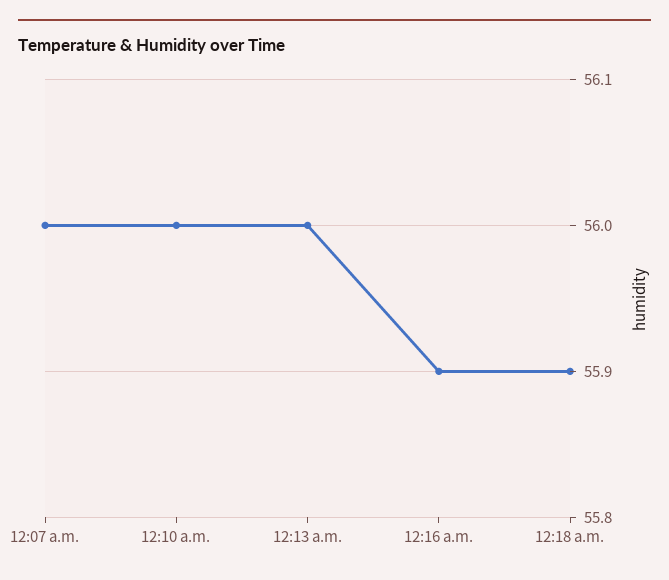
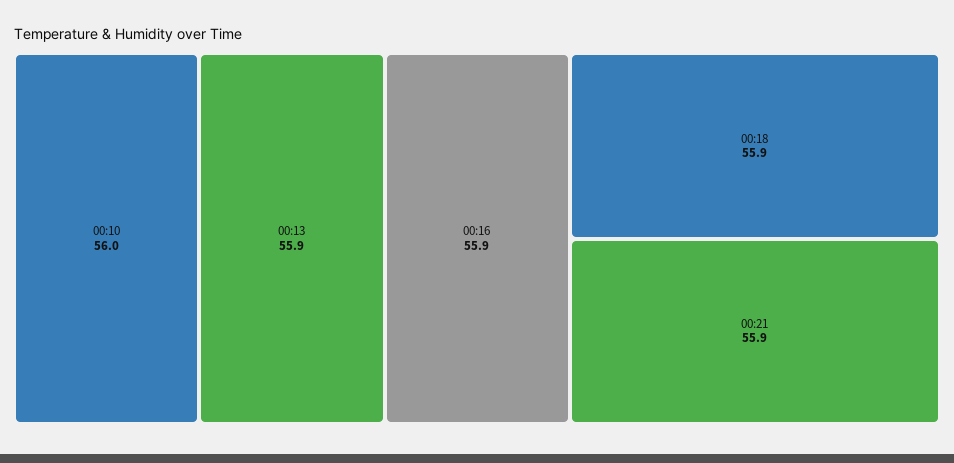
12:07 a.m.: 56 -> none
12:13 a.m.: 56 -> 55.9
00:21: none -> 55.9

